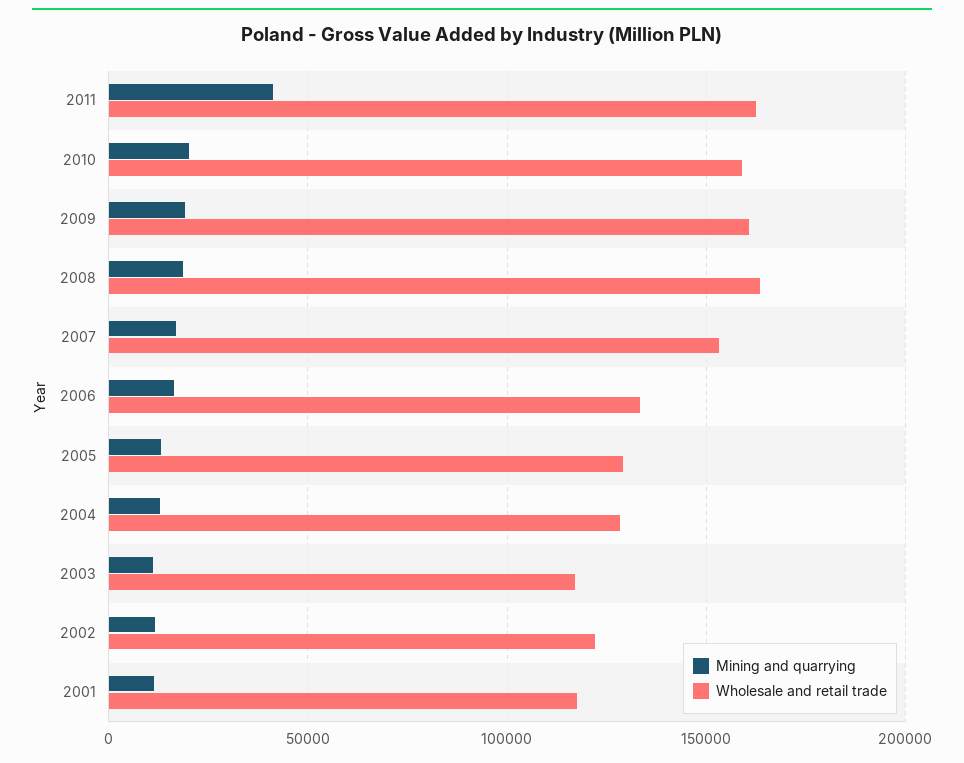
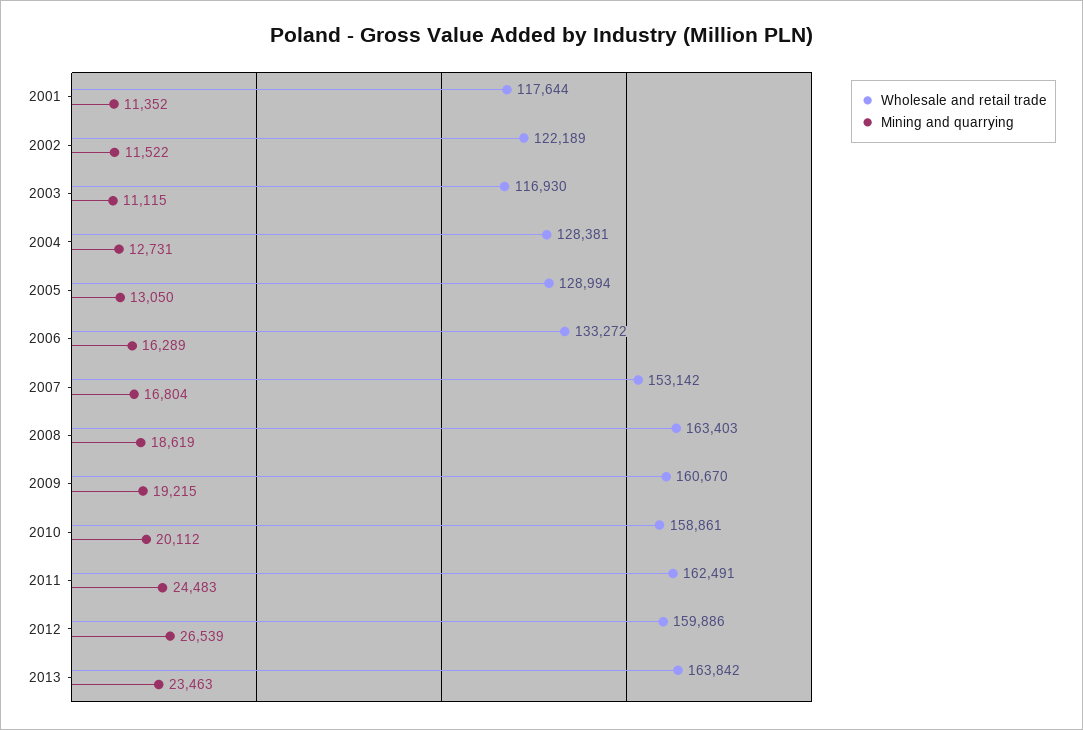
Mining and quarrying, 2011: 40000 -> 24483
Wholesale and retail trade, 2012: none -> 159886
Mining and quarrying, 2012: none -> 26539
Wholesale and retail trade, 2013: none -> 163842
Mining and quarrying, 2013: none -> 23463

